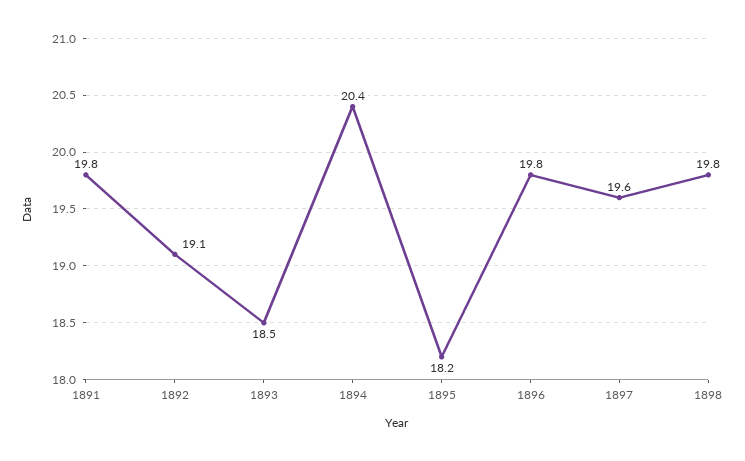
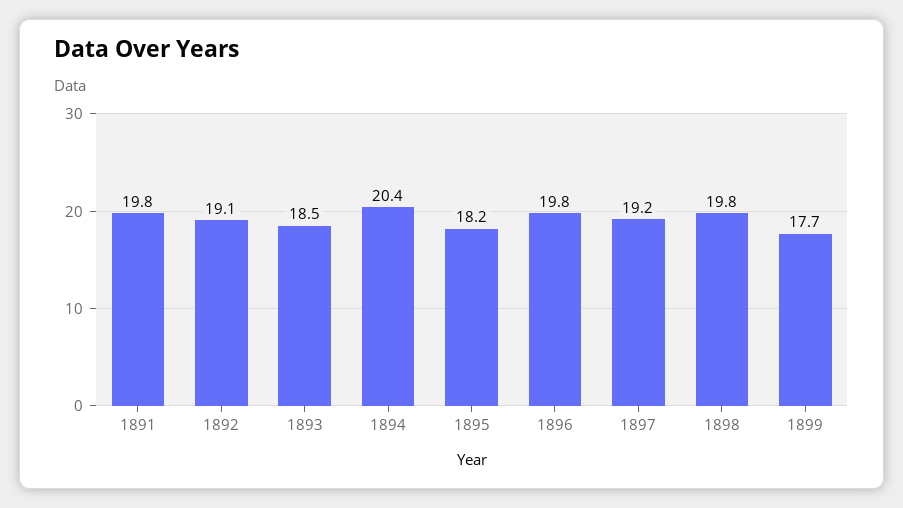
1897: 19.6 -> 19.2
1899: none -> 17.7

